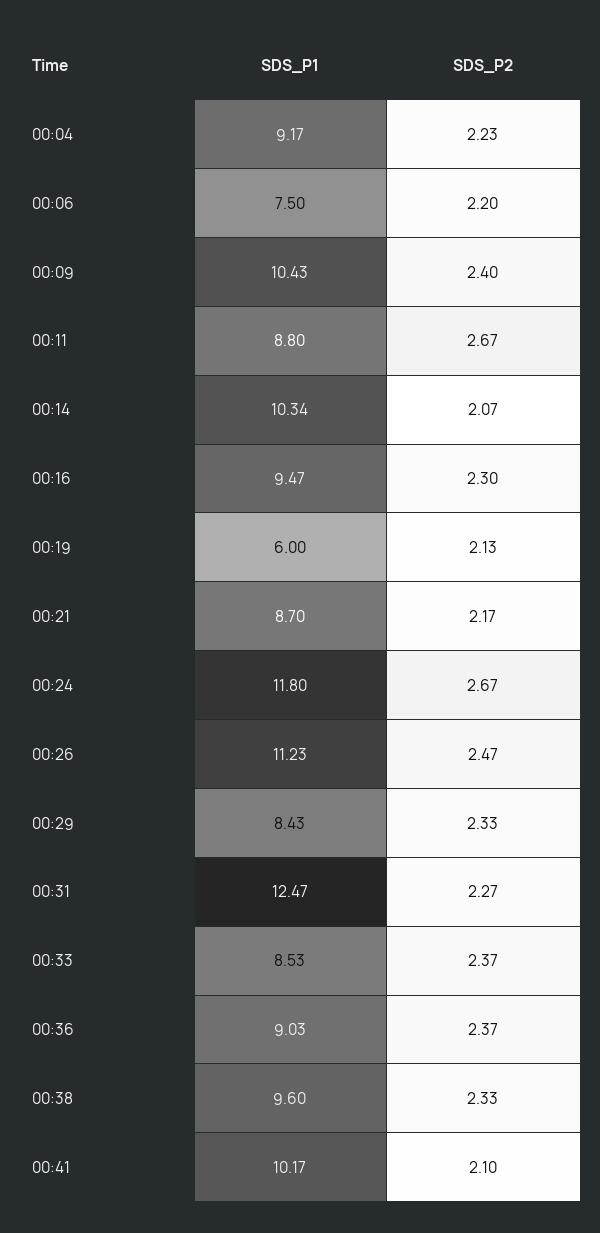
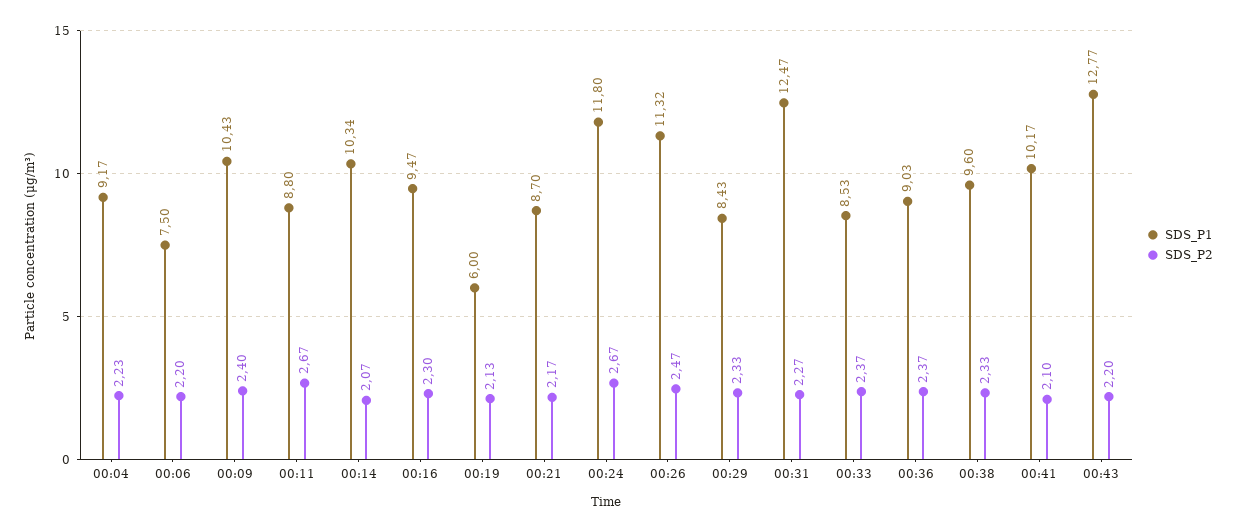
SDS_P1, 00:26: 11.23 -> 11.32
SDS_P1, 00:43: none -> 12.77
SDS_P2, 00:43: none -> 2.2

